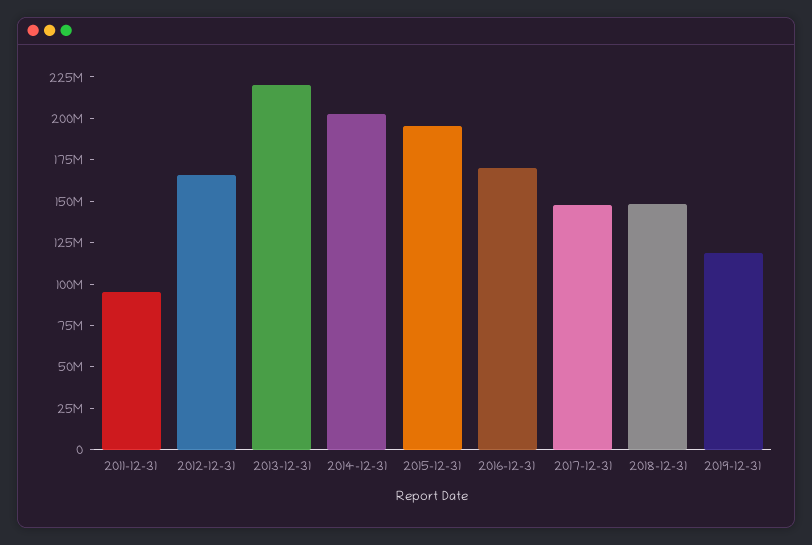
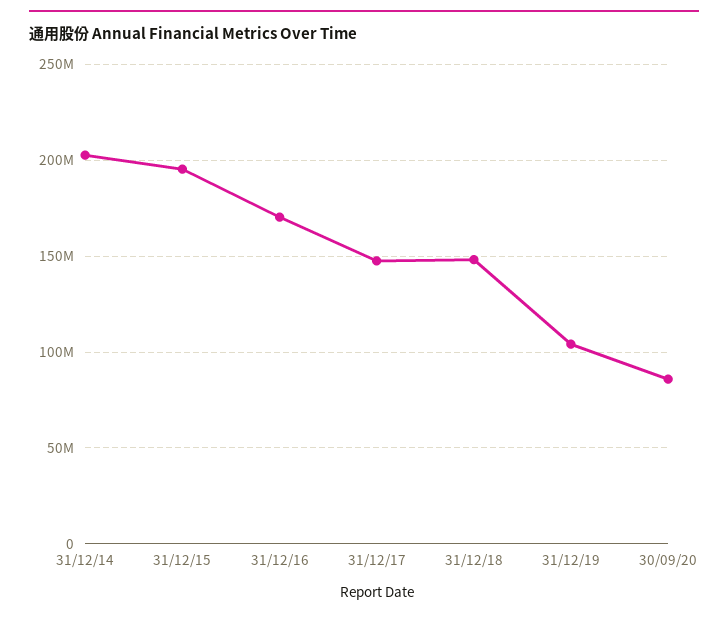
2011-12-31: 95000000 -> none
2012-12-31: 165000000 -> none
2013-12-31: 220000000 -> none
2019-12-31: 120000000 -> 105000000
30/09/20: none -> 85000000

